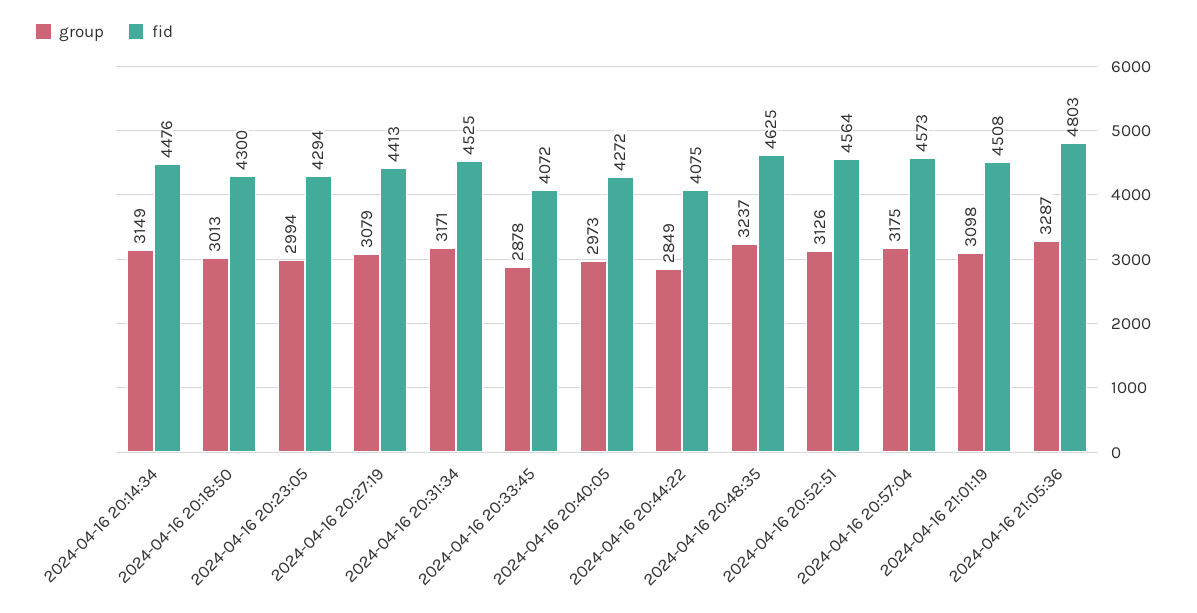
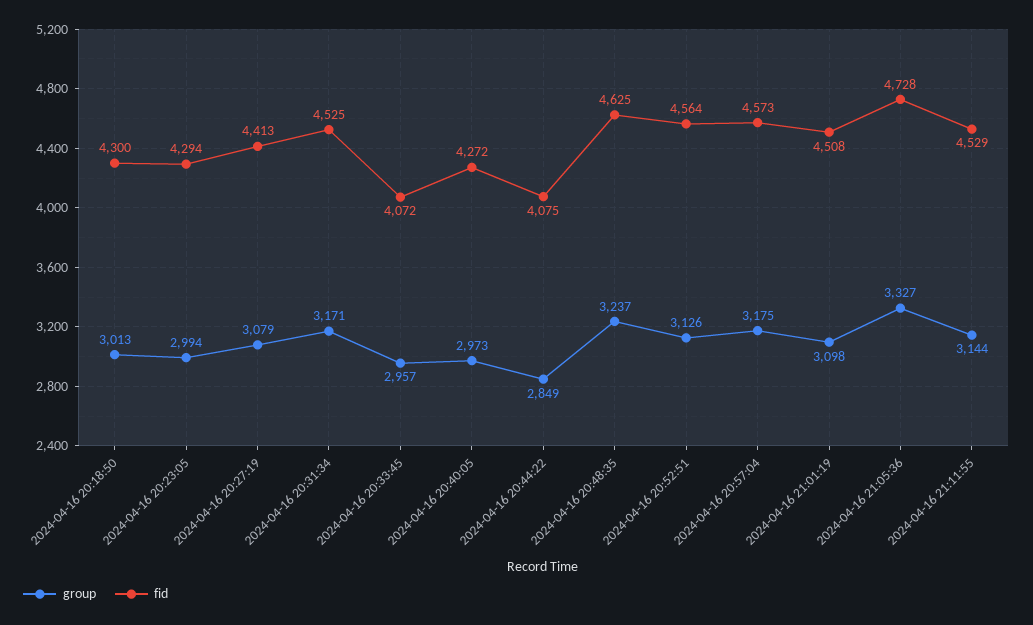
group, 2024-04-16 20:14:34: 3149 -> none
fid, 2024-04-16 20:14:34: 4476 -> none
group, 2024-04-16 20:33:45: 2878 -> 2957
group, 2024-04-16 21:05:36: 3287 -> 3327
fid, 2024-04-16 21:05:36: 4803 -> 4728
group, 2024-04-16 21:11:55: none -> 3144
fid, 2024-04-16 21:11:55: none -> 4529

